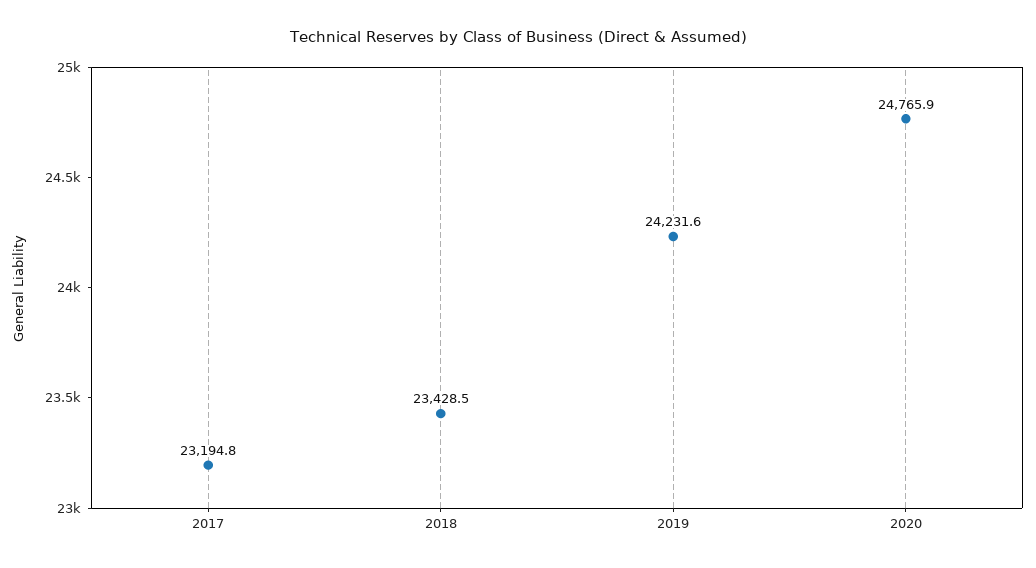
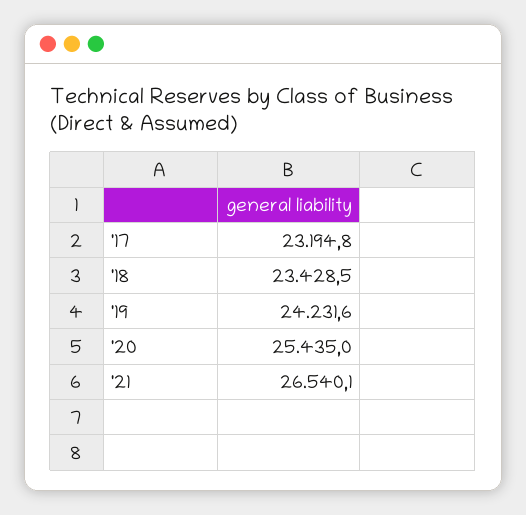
2020: 24765.9 -> 25435
'21: none -> 26540.1

